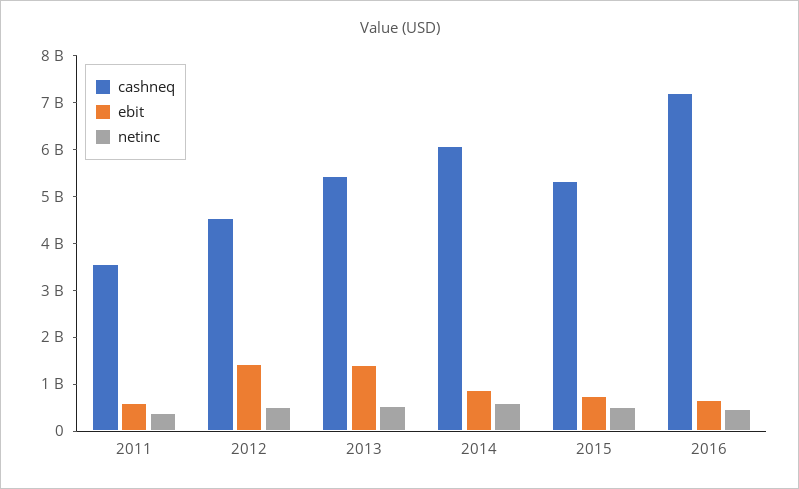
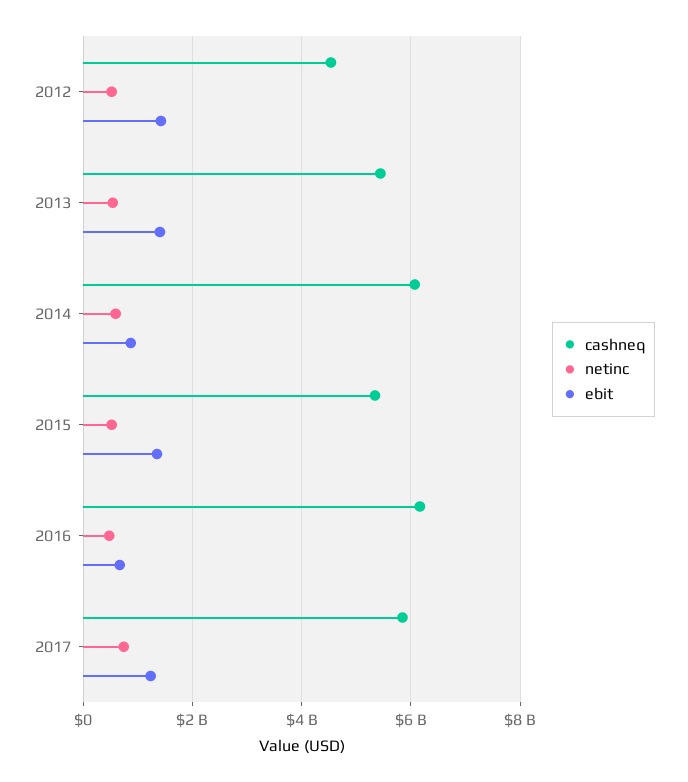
cashneq, 2011: 3600000000 -> none
ebit, 2011: 600000000 -> none
netinc, 2011: 400000000 -> none
ebit, 2015: 800000000 -> 1400000000
cashneq, 2016: 7200000000 -> 6200000000
cashneq, 2017: none -> 5800000000
netinc, 2017: none -> 800000000
ebit, 2017: none -> 1200000000

